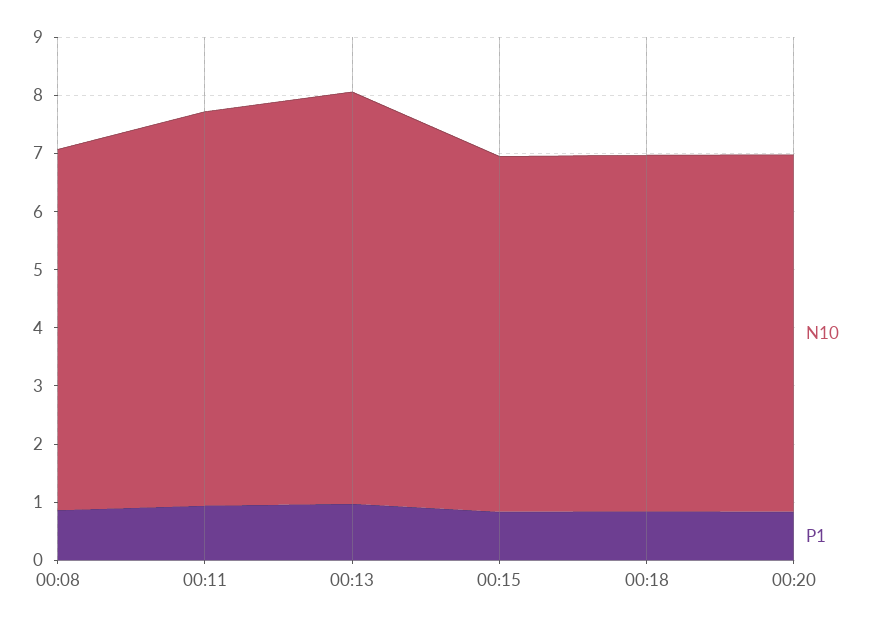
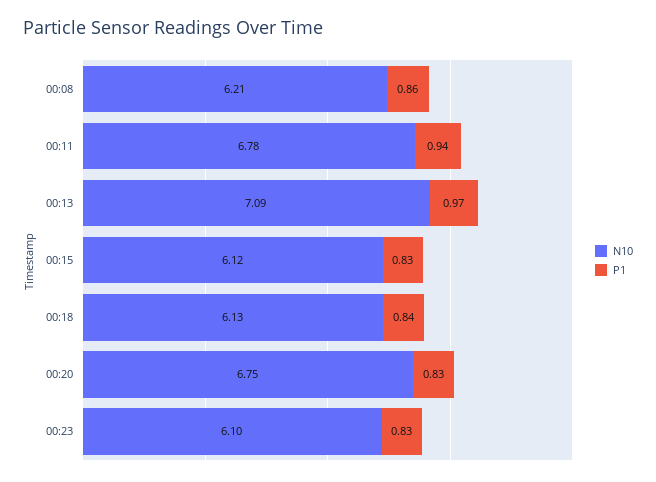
N10, 00:20: 6.2 -> 6.75
N10, 00:23: none -> 6.1
P1, 00:23: none -> 0.83

